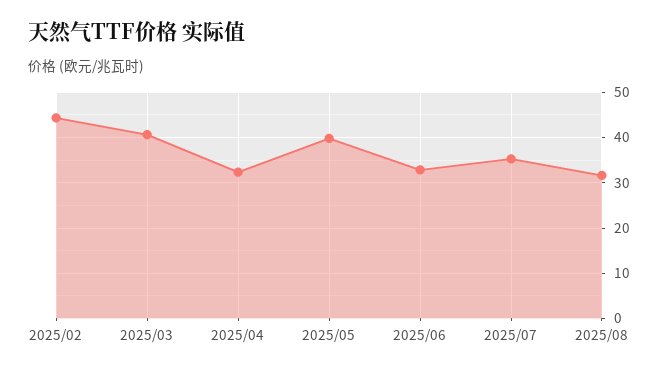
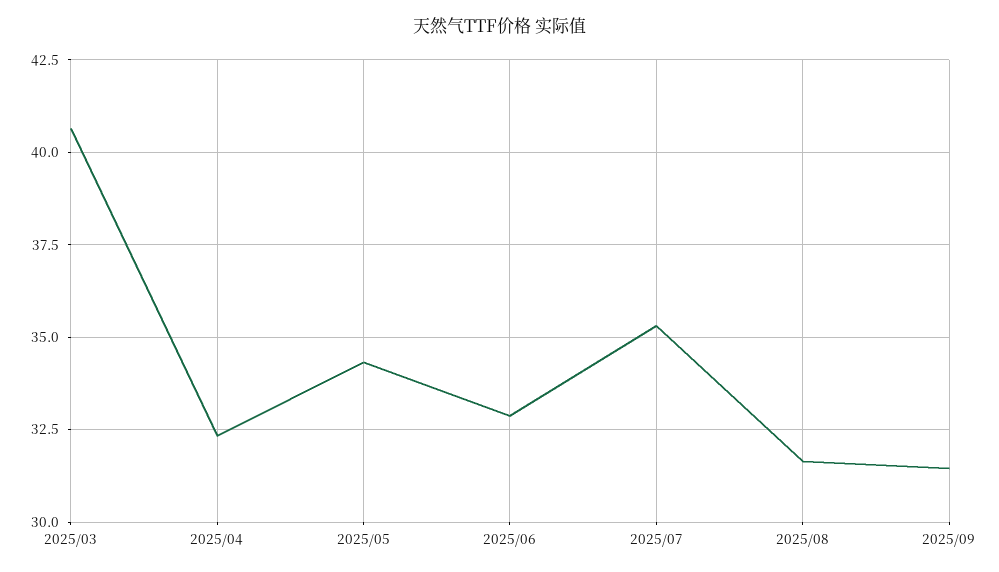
2025/02: 44 -> none
2025/05: 40 -> 34.25
2025/09: none -> 31.5

